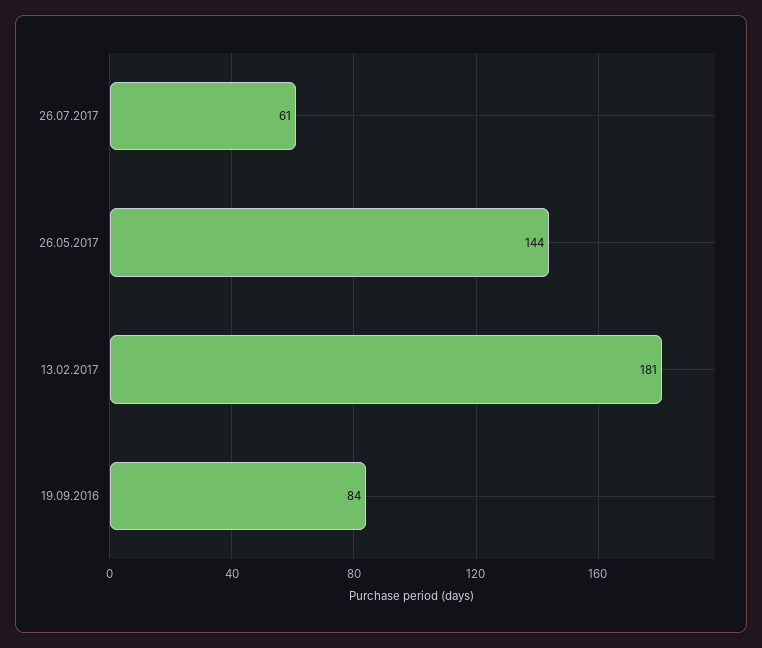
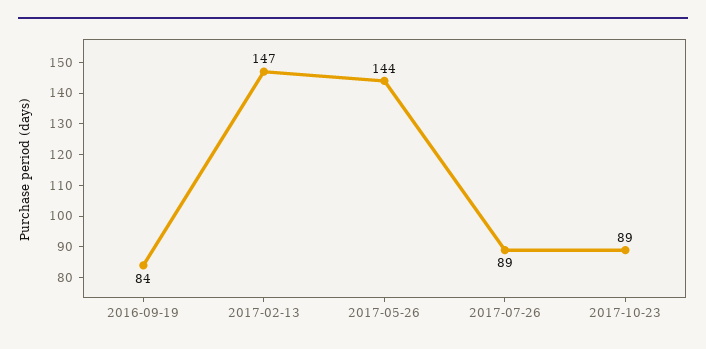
26.07.2017: 61 -> 89
13.02.2017: 181 -> 147
2017-10-23: none -> 89

